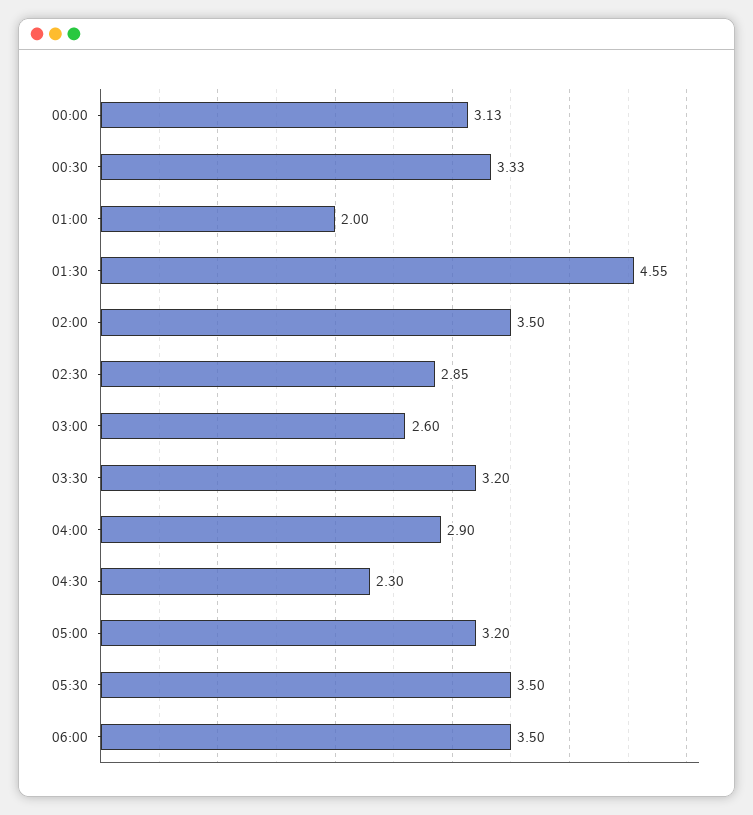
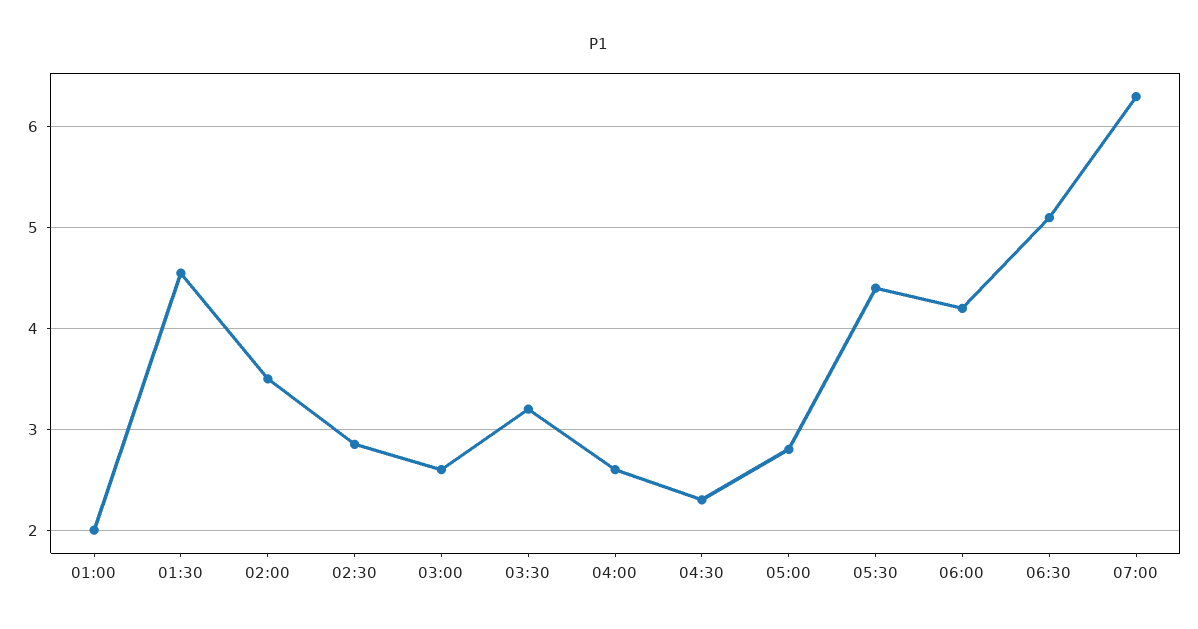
00:00: 3.13 -> none
00:30: 3.33 -> none
04:00: 2.9 -> 2.6
05:00: 3.2 -> 2.8
05:30: 3.5 -> 4.4
06:00: 3.5 -> 4.2
06:30: none -> 5.1
07:00: none -> 6.3

